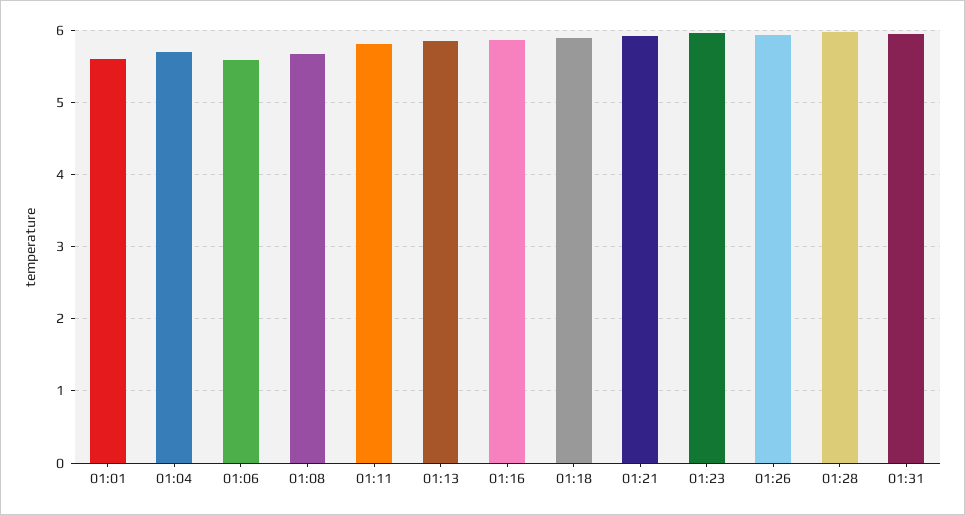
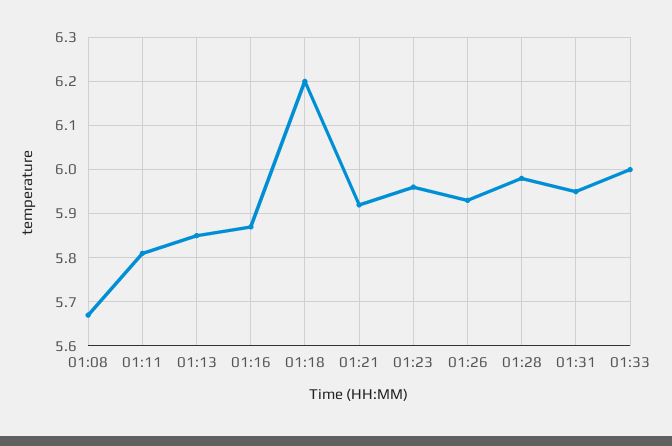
01:01: 5.6 -> none
01:04: 5.7 -> none
01:06: 5.6 -> none
01:18: 5.9 -> 6.2
01:33: none -> 6

